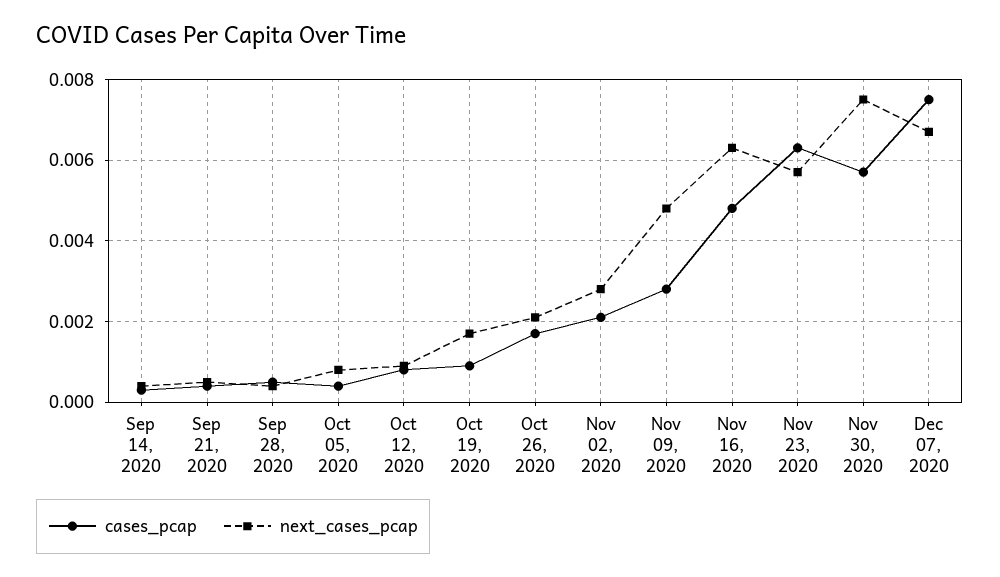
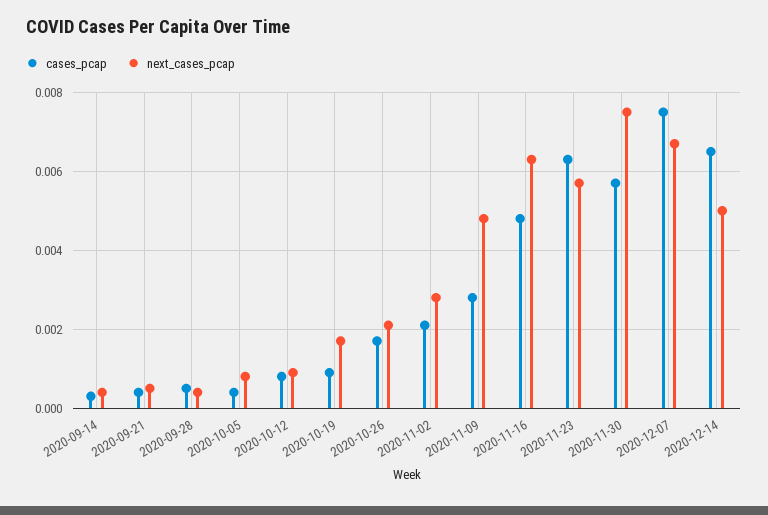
cases_pcap, 2020-12-14: none -> 0.0065
next_cases_pcap, 2020-12-14: none -> 0.005

